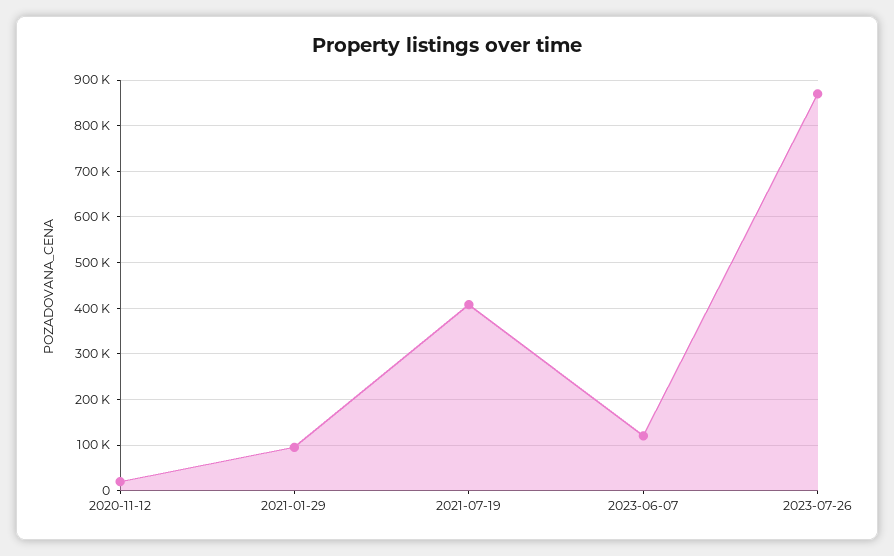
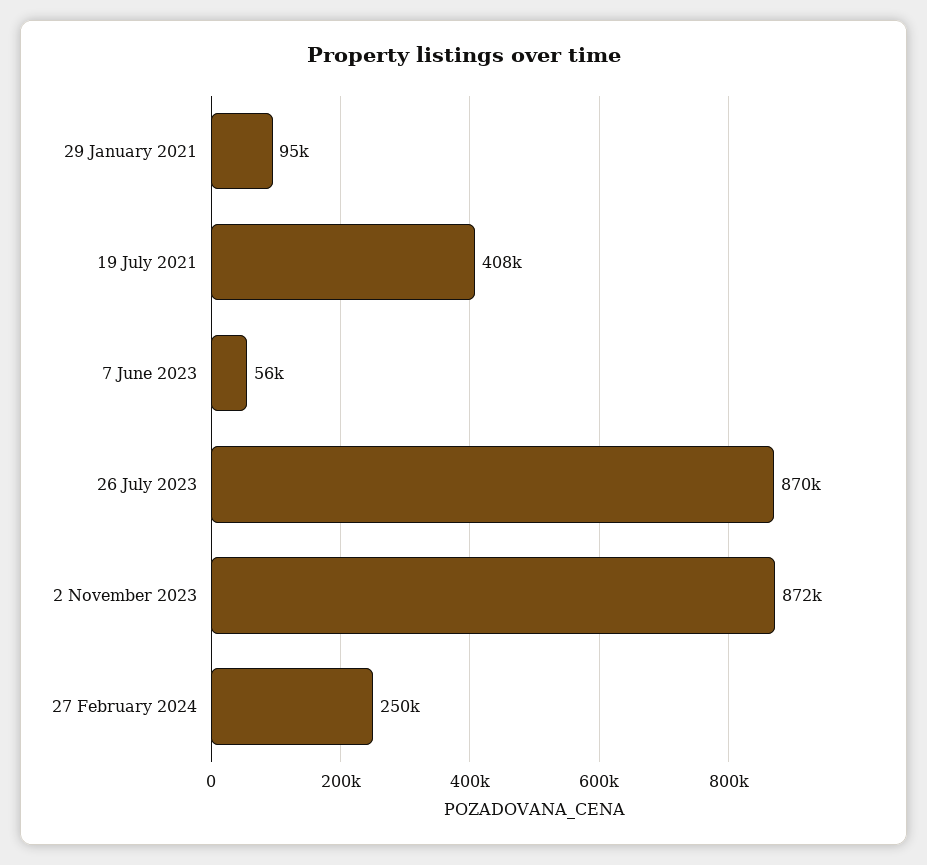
2020-11-12: 20000 -> none
2023-06-07: 120000 -> 56000
2 November 2023: none -> 872000
27 February 2024: none -> 250000

